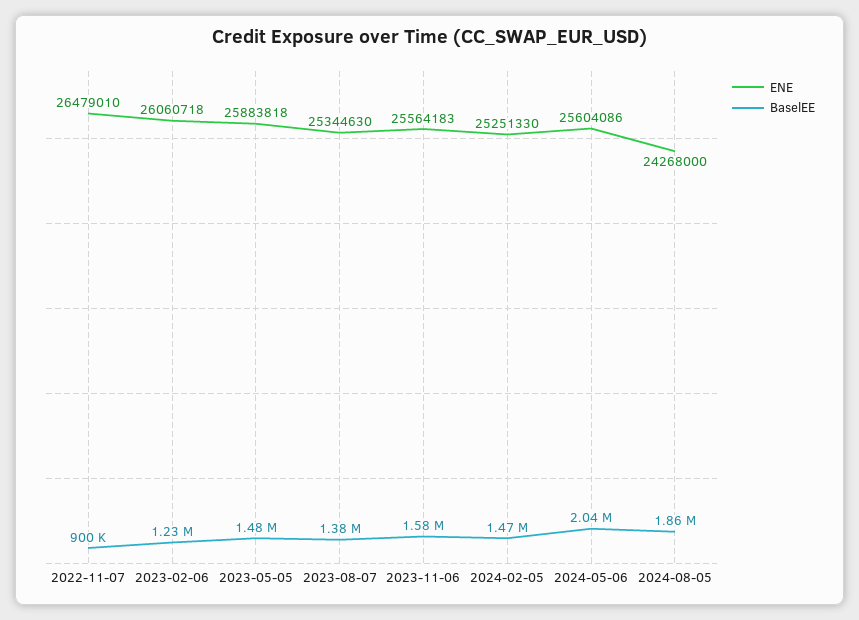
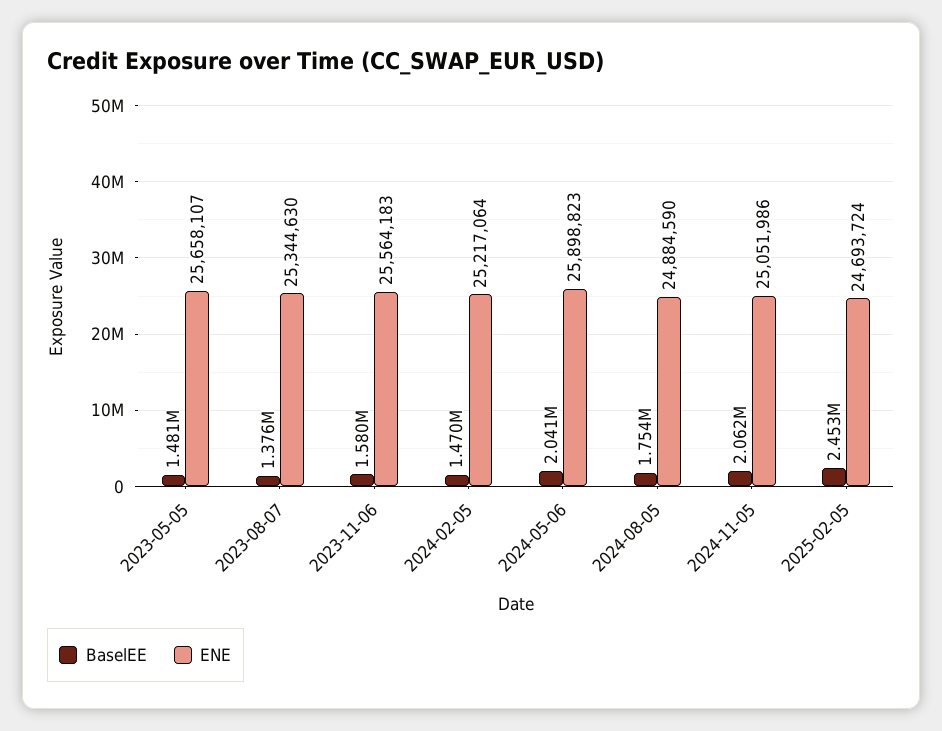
ENE, 2022-11-07: 26479010 -> none
BaselEE, 2022-11-07: 900000 -> none
ENE, 2023-02-06: 26060718 -> none
BaselEE, 2023-02-06: 1230000 -> none
ENE, 2023-05-05: 25883818 -> 25658107
ENE, 2024-02-05: 25251330 -> 25217064
ENE, 2024-05-06: 25604086 -> 25898823
ENE, 2024-08-05: 24268000 -> 24884590
BaselEE, 2024-08-05: 1860000 -> 1754000
BaselEE, 2024-11-05: none -> 2062000
ENE, 2024-11-05: none -> 25051986
BaselEE, 2025-02-05: none -> 2453000
ENE, 2025-02-05: none -> 24693724

